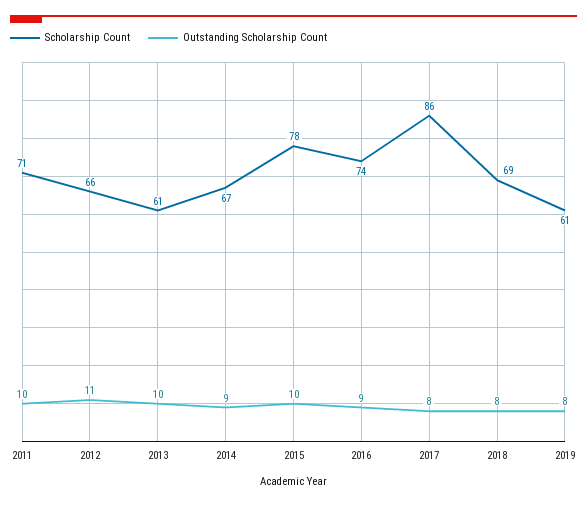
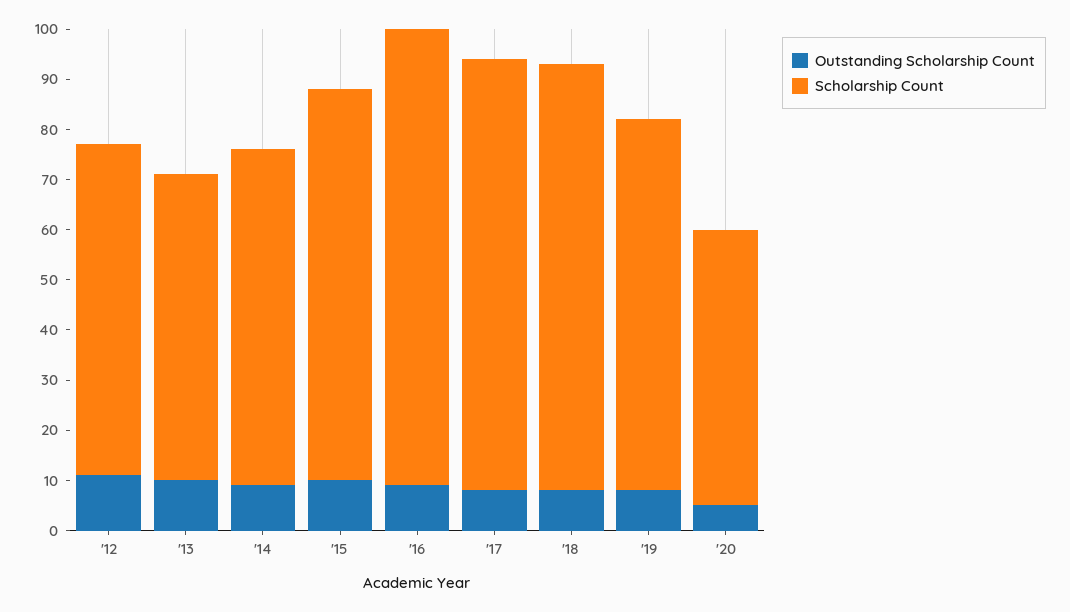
Scholarship Count, 2011: 71 -> none
Outstanding Scholarship Count, 2011: 10 -> none
Scholarship Count, 2016: 74 -> 90
Scholarship Count, 2018: 69 -> 85
Scholarship Count, 2019: 61 -> 75
Outstanding Scholarship Count, '20: none -> 5
Scholarship Count, '20: none -> 55

